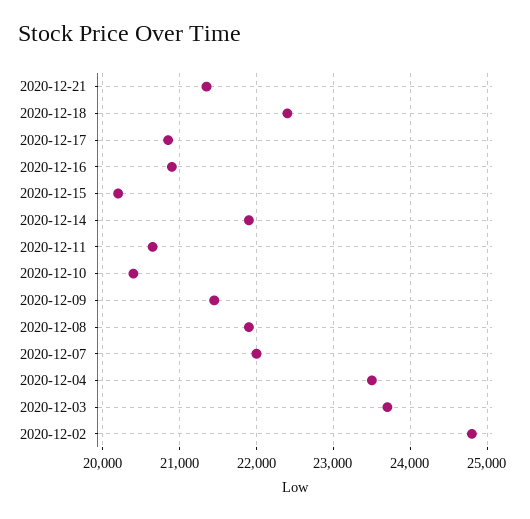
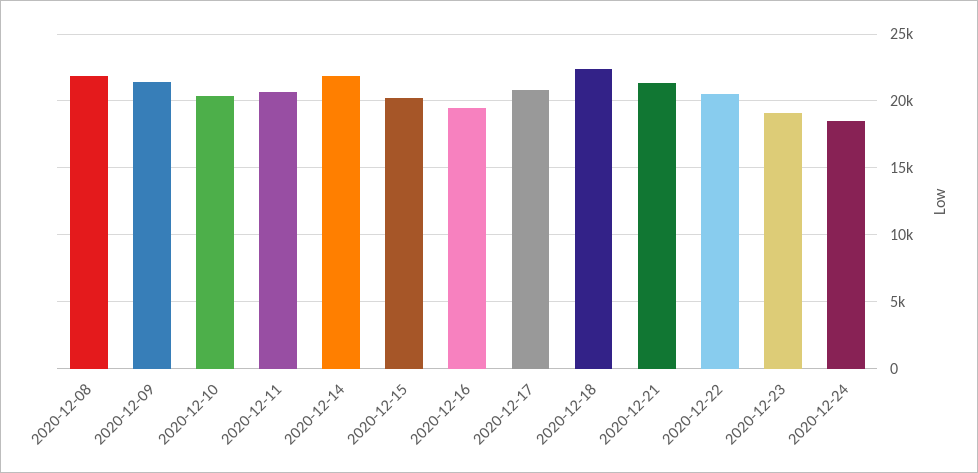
2020-12-16: 20900 -> 19500
2020-12-07: 22000 -> none
2020-12-04: 23500 -> none
2020-12-03: 23700 -> none
2020-12-02: 24800 -> none
2020-12-22: none -> 20500
2020-12-23: none -> 19000
2020-12-24: none -> 18500

